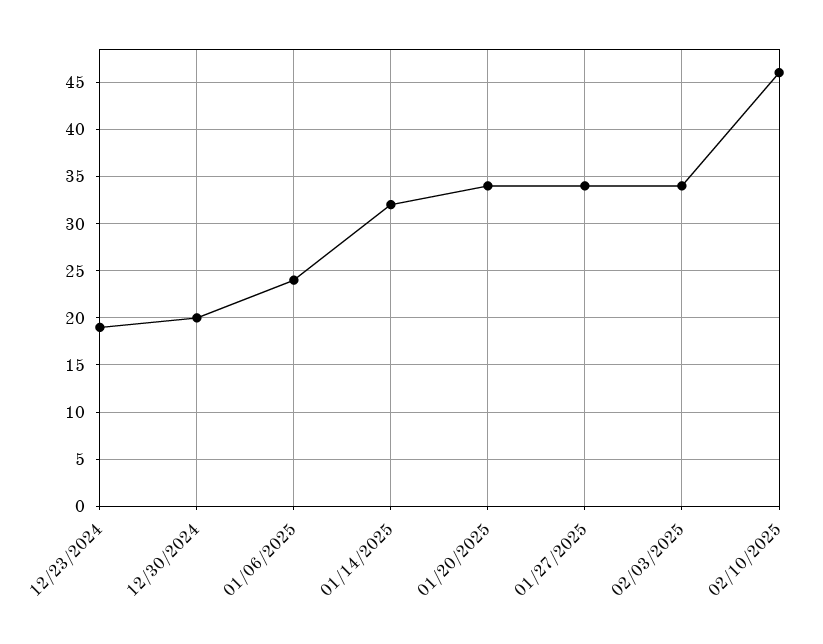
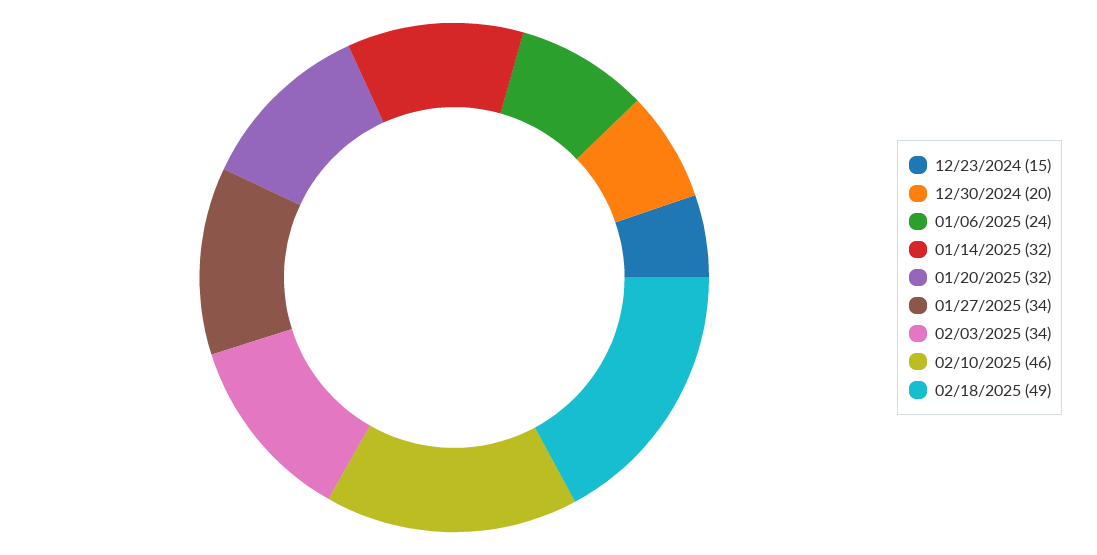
12/23/2024: 19 -> 15
01/20/2025: 34 -> 32
02/18/2025: none -> 49

